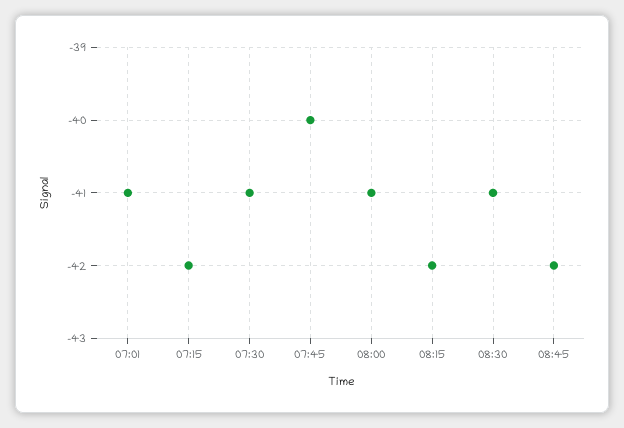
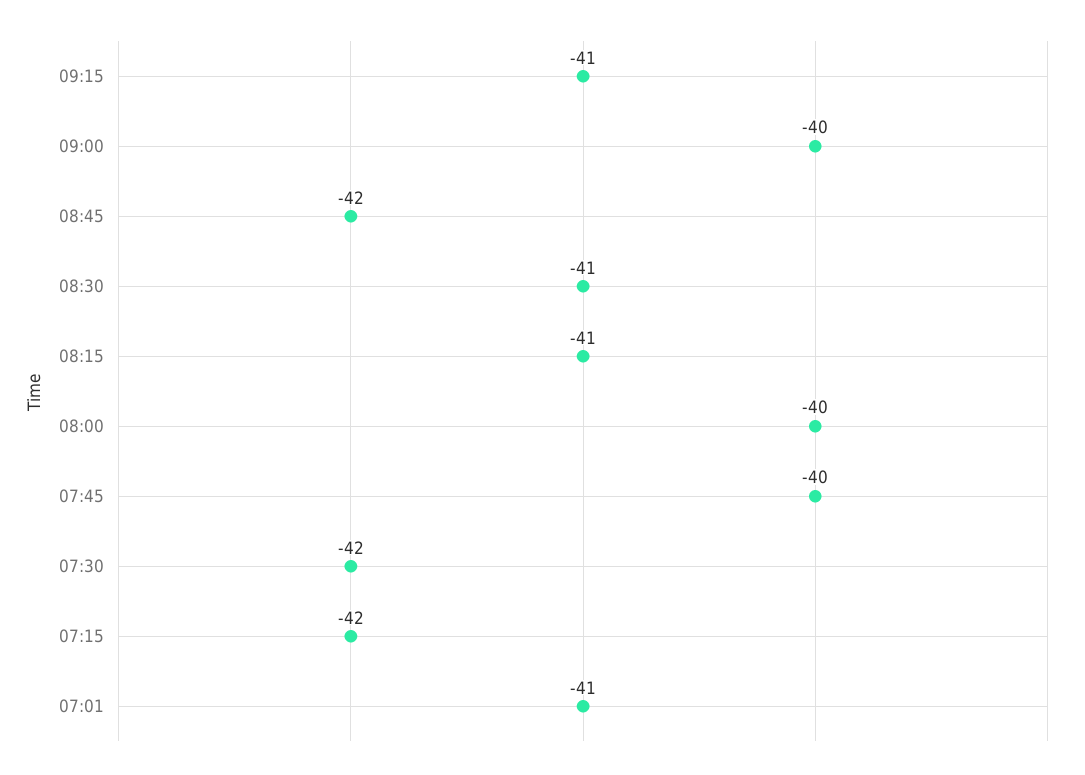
07:30: -41 -> -42
08:00: -41 -> -40
08:15: -42 -> -41
09:15: none -> -41
09:00: none -> -40

